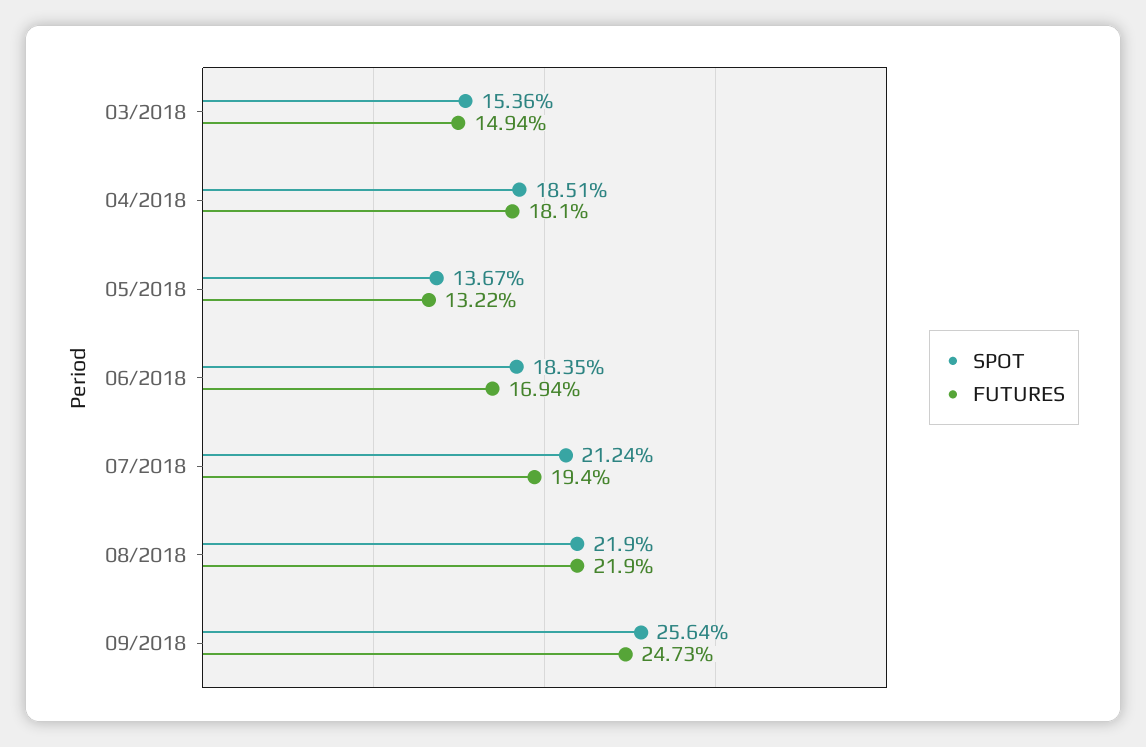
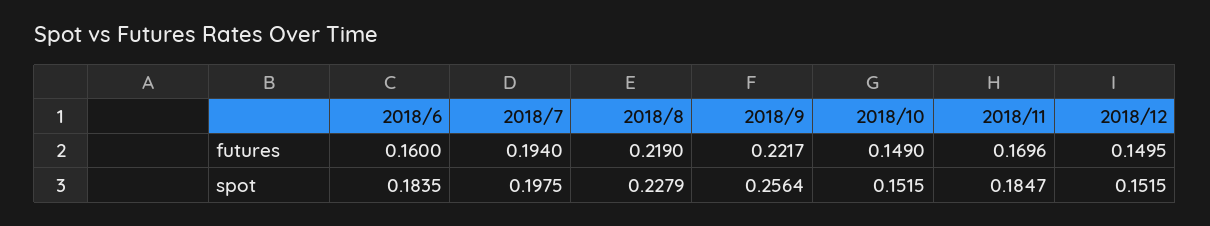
SPOT, 03/2018: 0.1536 -> none
FUTURES, 03/2018: 0.1494 -> none
SPOT, 04/2018: 0.1851 -> none
FUTURES, 04/2018: 0.181 -> none
SPOT, 05/2018: 0.1367 -> none
FUTURES, 05/2018: 0.1322 -> none
FUTURES, 06/2018: 0.1694 -> 0.16
SPOT, 07/2018: 0.2124 -> 0.1975
SPOT, 08/2018: 0.219 -> 0.2279
FUTURES, 09/2018: 0.2473 -> 0.2217
FUTURES, 2018/10: none -> 0.149
FUTURES, 2018/11: none -> 0.1696
FUTURES, 2018/12: none -> 0.1495
SPOT, 2018/10: none -> 0.1515
SPOT, 2018/11: none -> 0.1847
SPOT, 2018/12: none -> 0.1515

